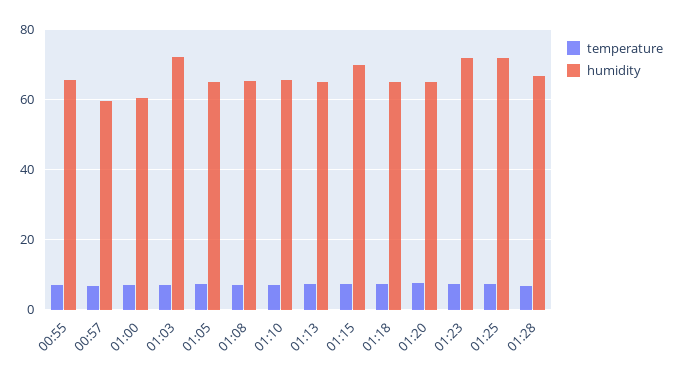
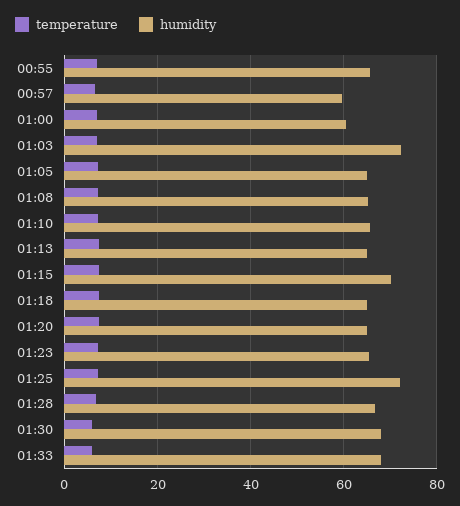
humidity, 01:23: 72 -> 66
temperature, 01:30: none -> 6
humidity, 01:30: none -> 68
temperature, 01:33: none -> 6
humidity, 01:33: none -> 68

